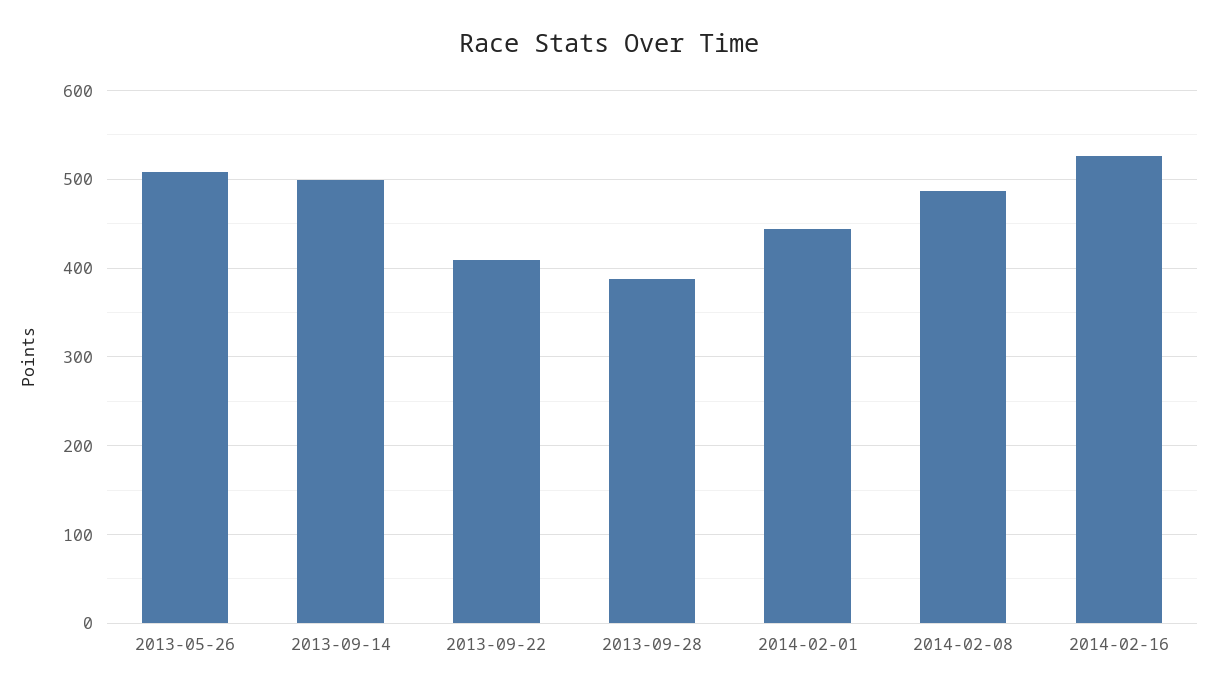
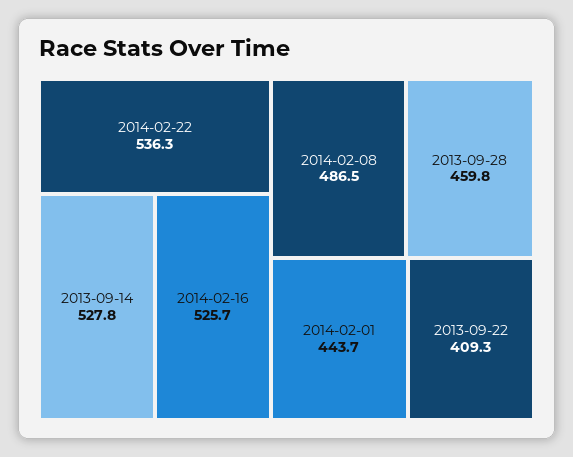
2013-05-26: 510 -> none
2013-09-14: 500 -> 527.8
2013-09-28: 390 -> 459.8
2014-02-22: none -> 536.3

